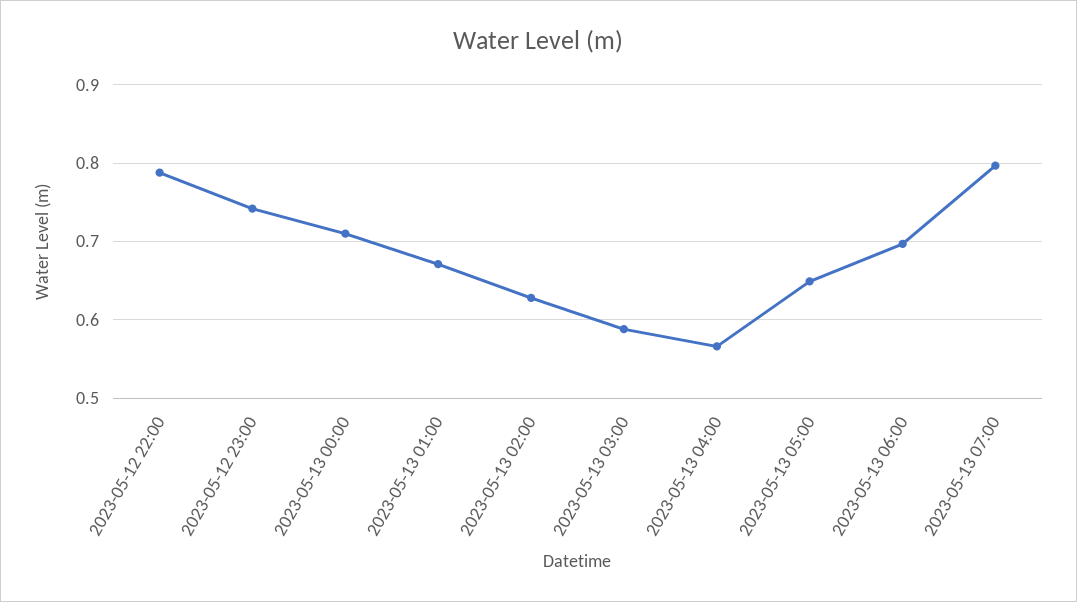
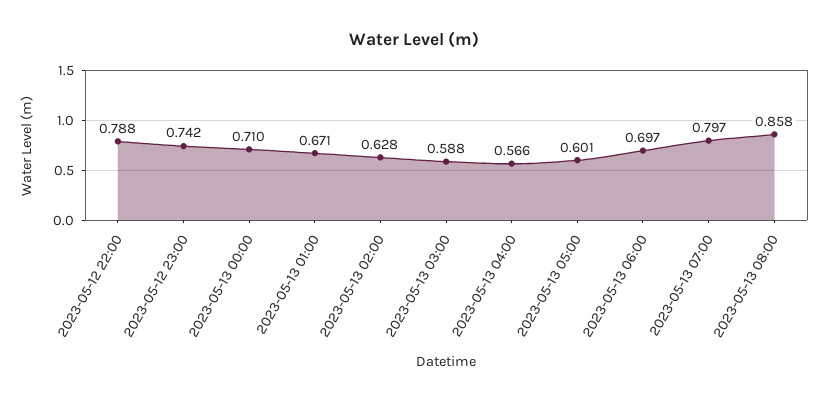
2023-05-13 05:00: 0.65 -> 0.601
2023-05-13 08:00: none -> 0.858

